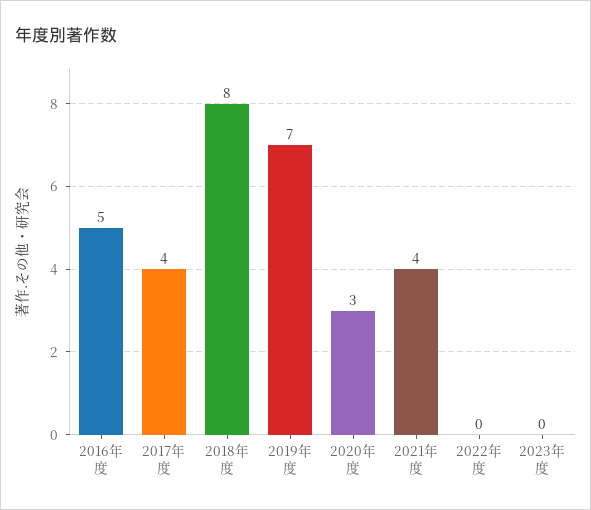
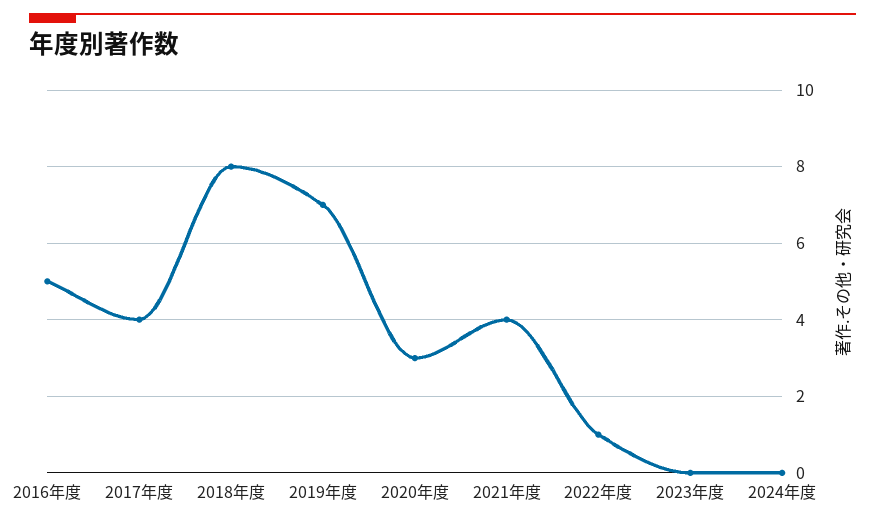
2022年度: 0 -> 1
2024年度: none -> 0

